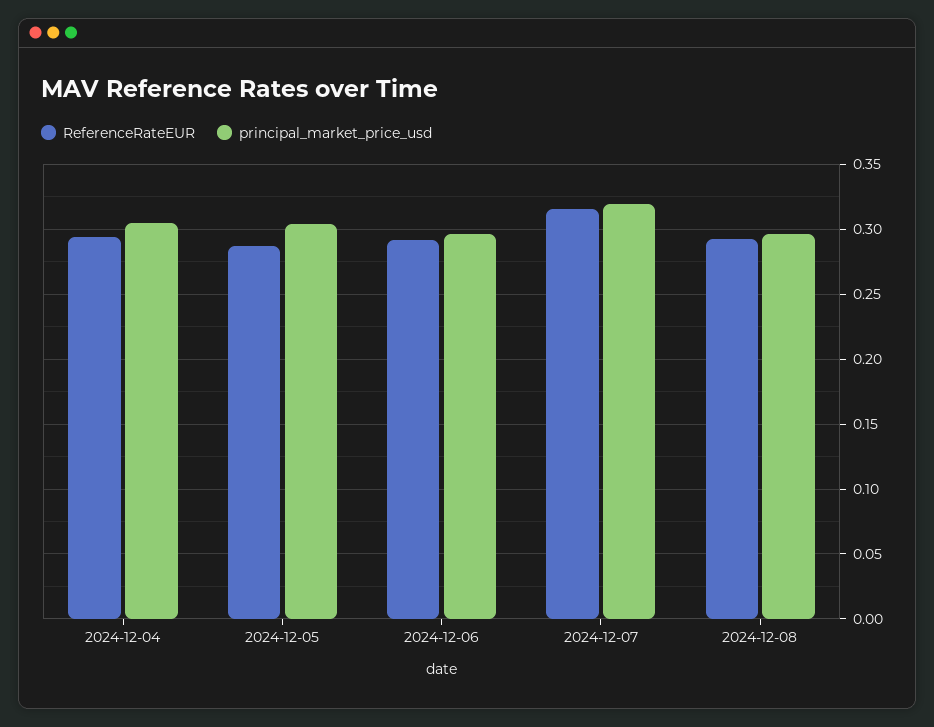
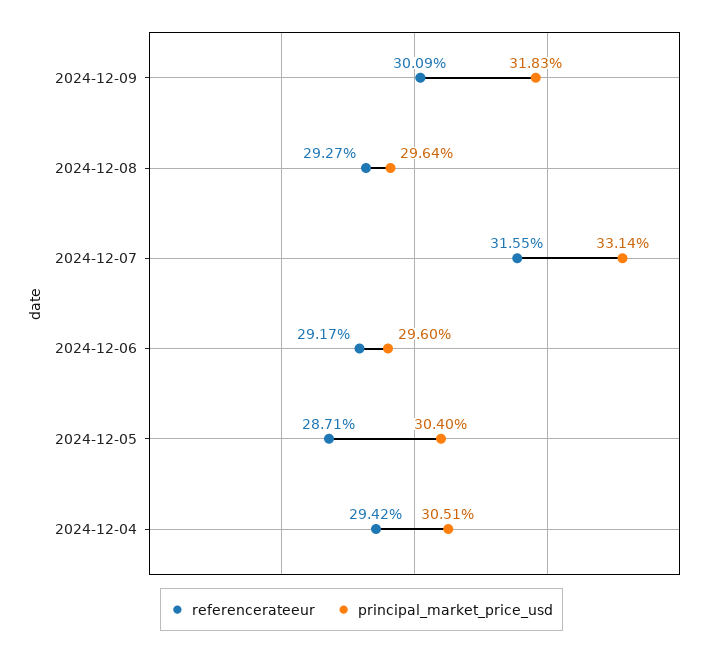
principal_market_price_usd, 2024-12-07: 0.32 -> 0.3314
ReferenceRateEUR, 2024-12-09: none -> 0.3009
principal_market_price_usd, 2024-12-09: none -> 0.3183

